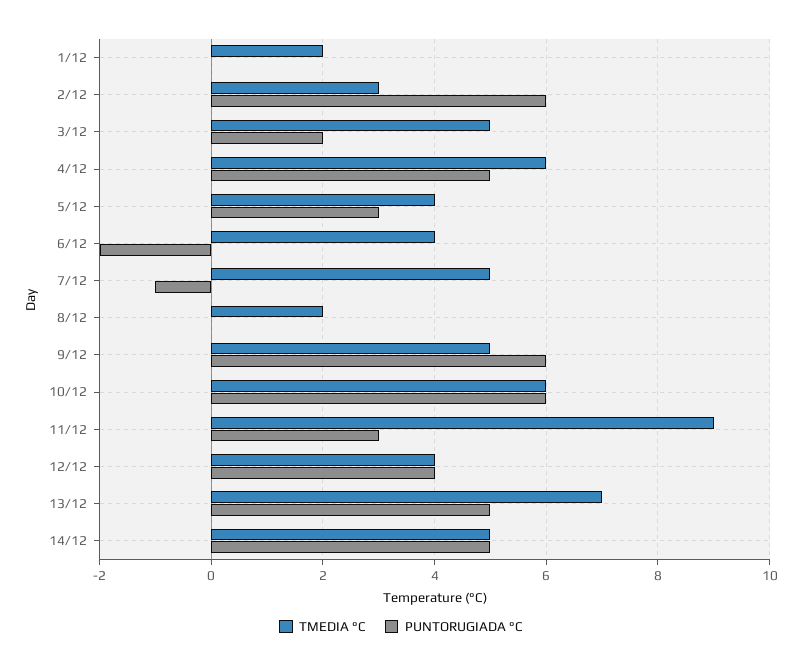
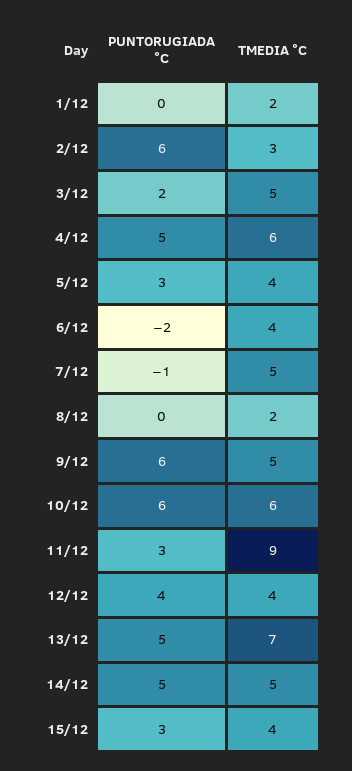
PUNTORUGIADA °C, 15/12: none -> 3
TMEDIA °C, 15/12: none -> 4

